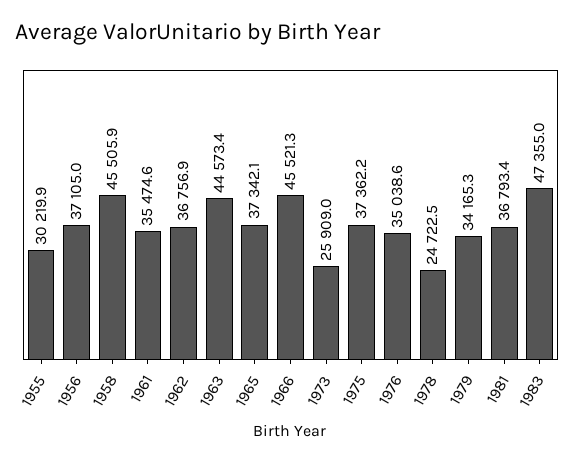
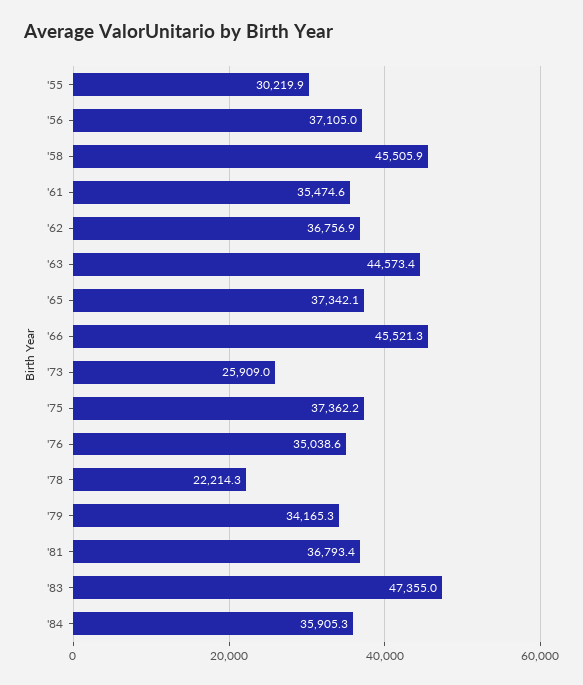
1978: 24722.5 -> 22214.3
'84: none -> 35905.3

